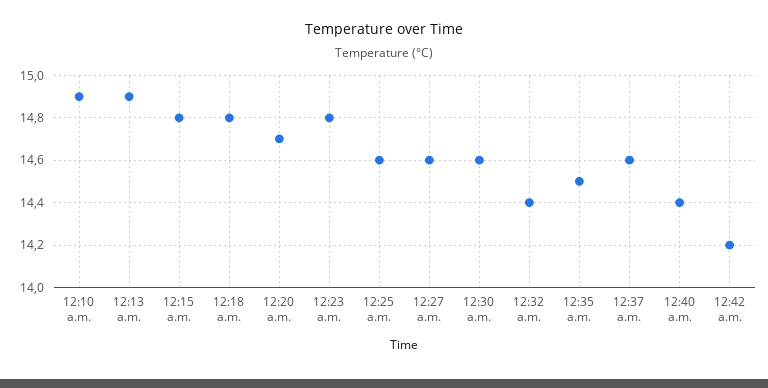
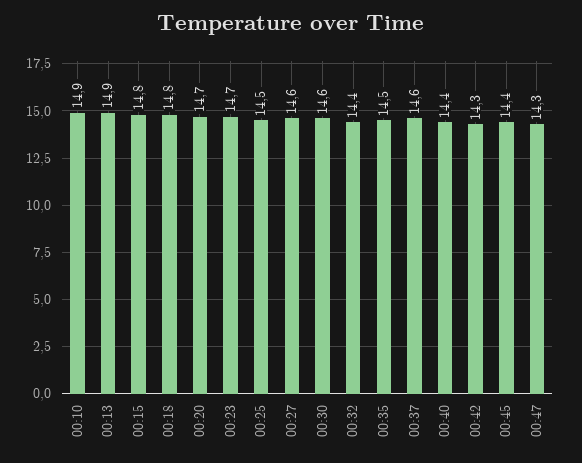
12:23 a.m.: 14.8 -> 14.7
12:25 a.m.: 14.6 -> 14.5
12:42 a.m.: 14.2 -> 14.3
00:45: none -> 14.4
00:47: none -> 14.3

